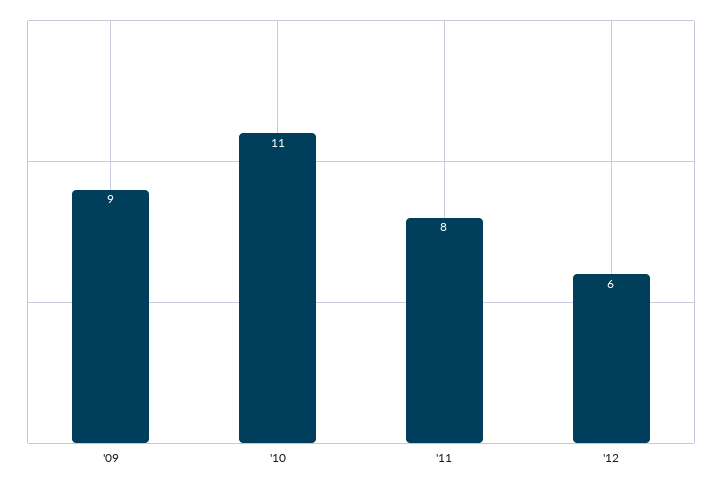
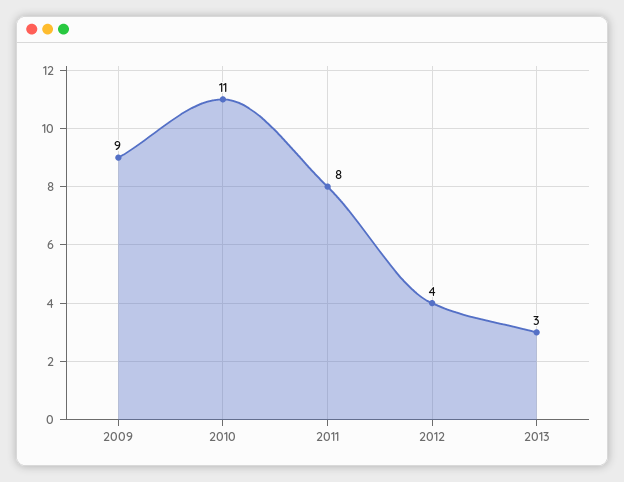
'12: 6 -> 4
2013: none -> 3

